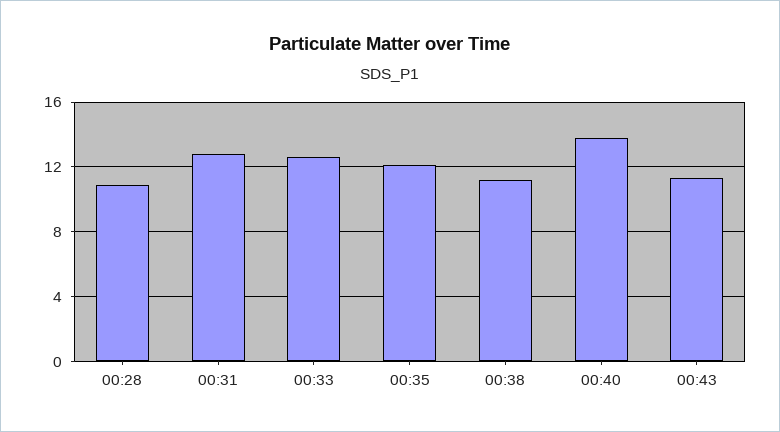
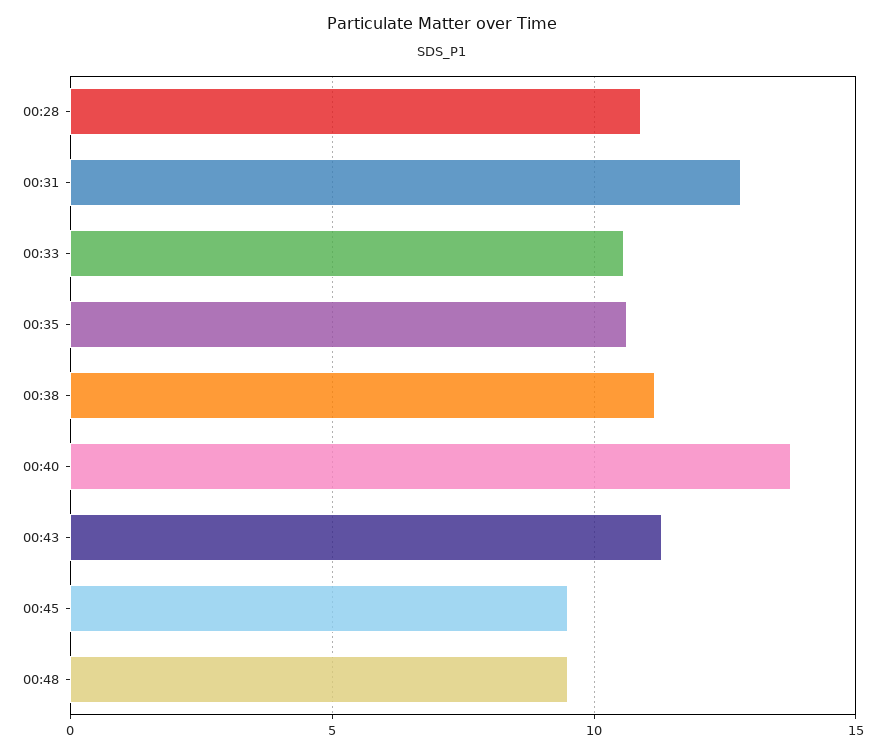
00:33: 12.5 -> 10.5
00:35: 12 -> 10.5
00:45: none -> 9.5
00:48: none -> 9.5

